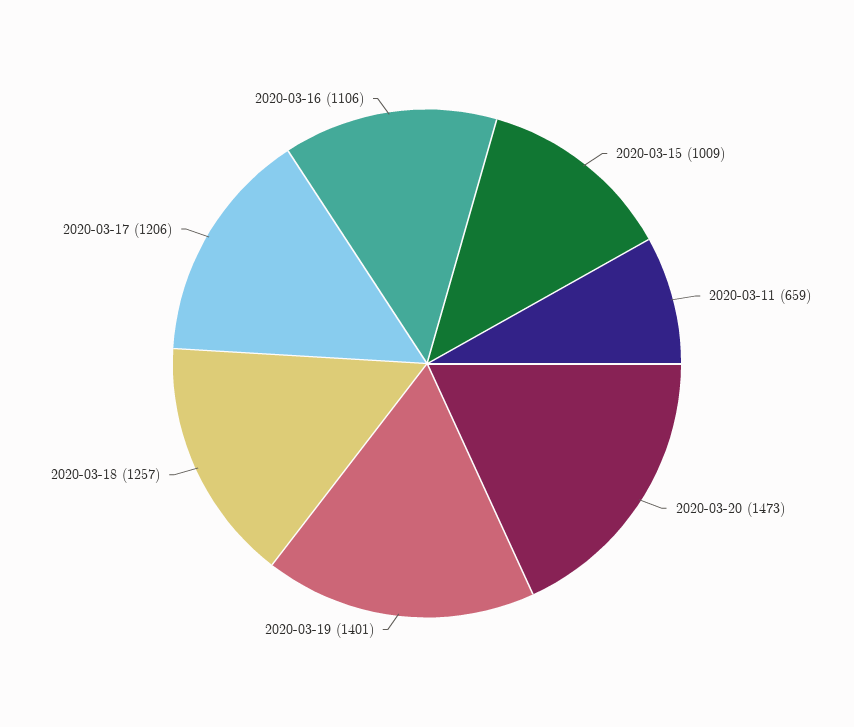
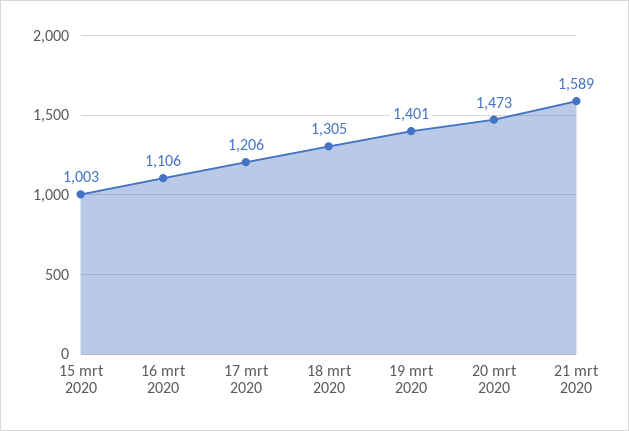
2020-03-15: 1009 -> 1003
2020-03-11: 659 -> none
2020-03-18: 1257 -> 1305
21 mrt 2020: none -> 1589

